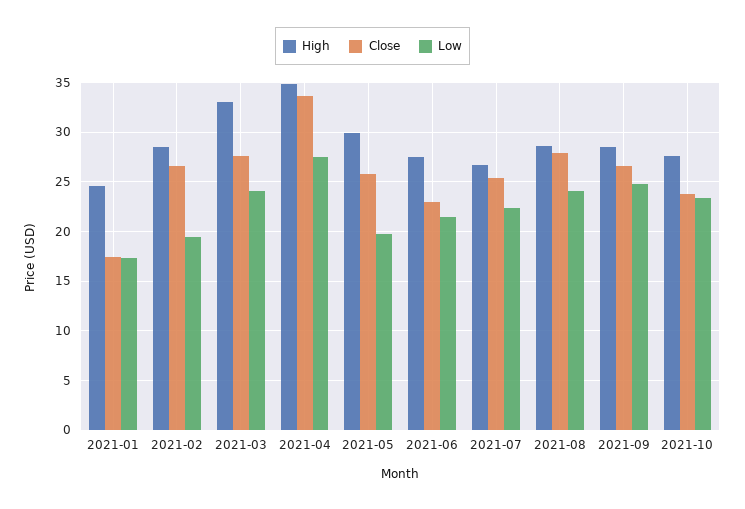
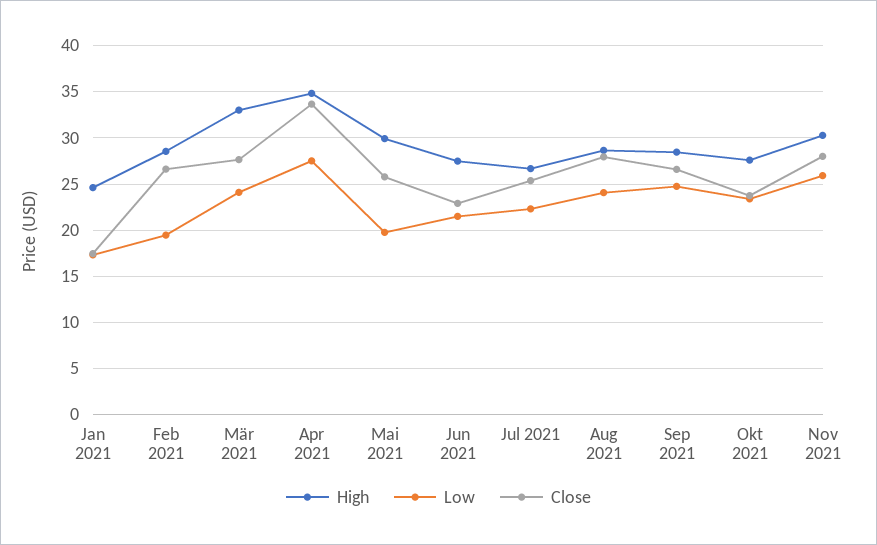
High, Nov 2021: none -> 30
Low, Nov 2021: none -> 26
Close, Nov 2021: none -> 28

